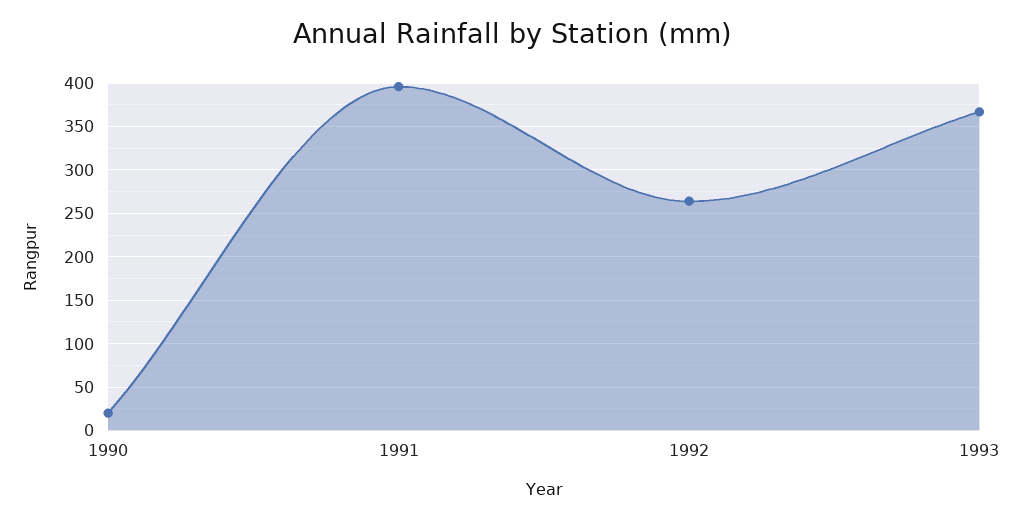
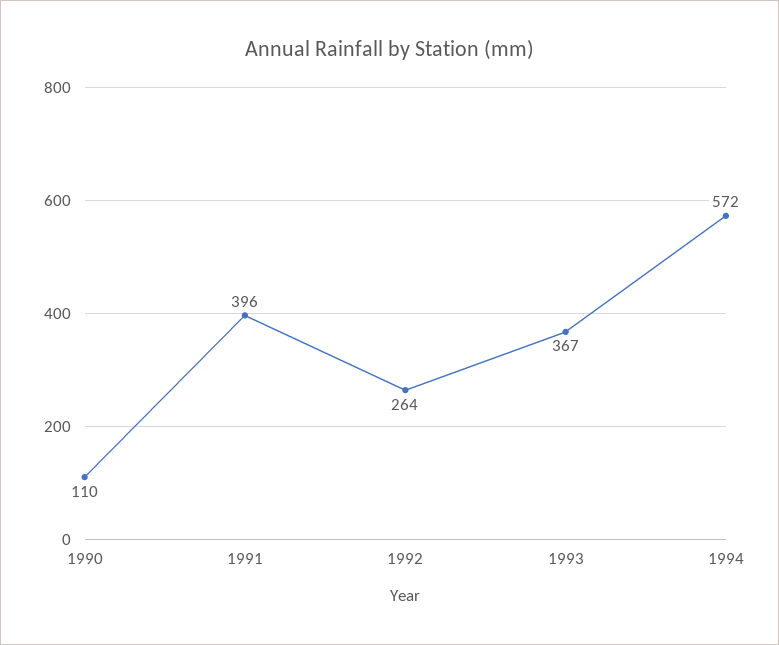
1990: 20 -> 110
1994: none -> 572

